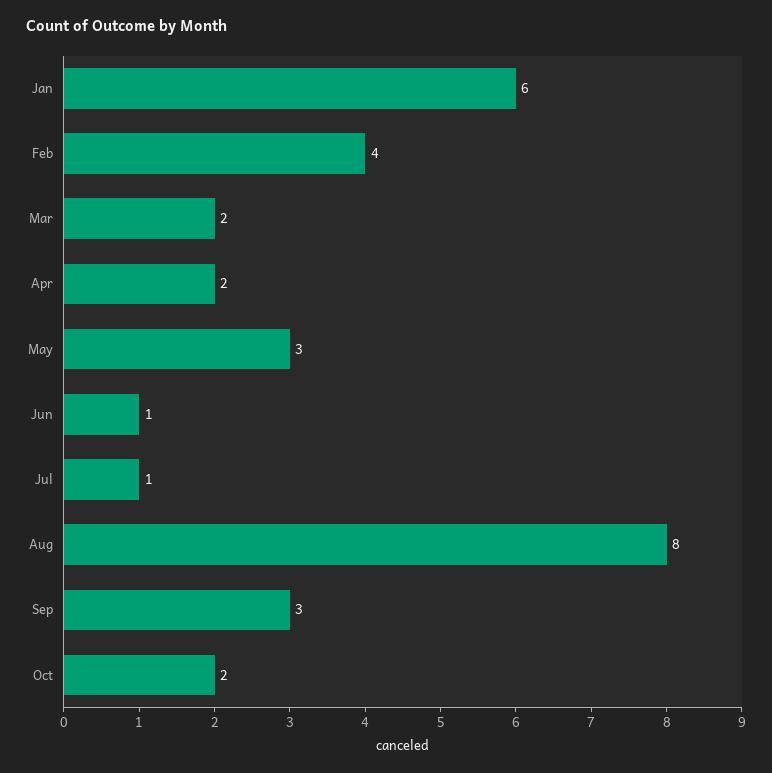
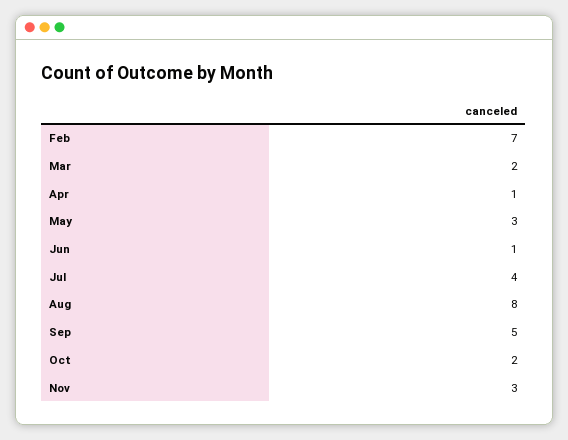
Jan: 6 -> none
Feb: 4 -> 7
Apr: 2 -> 1
Jul: 1 -> 4
Sep: 3 -> 5
Nov: none -> 3

